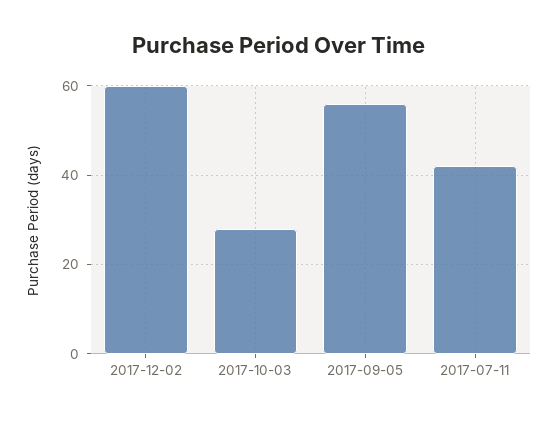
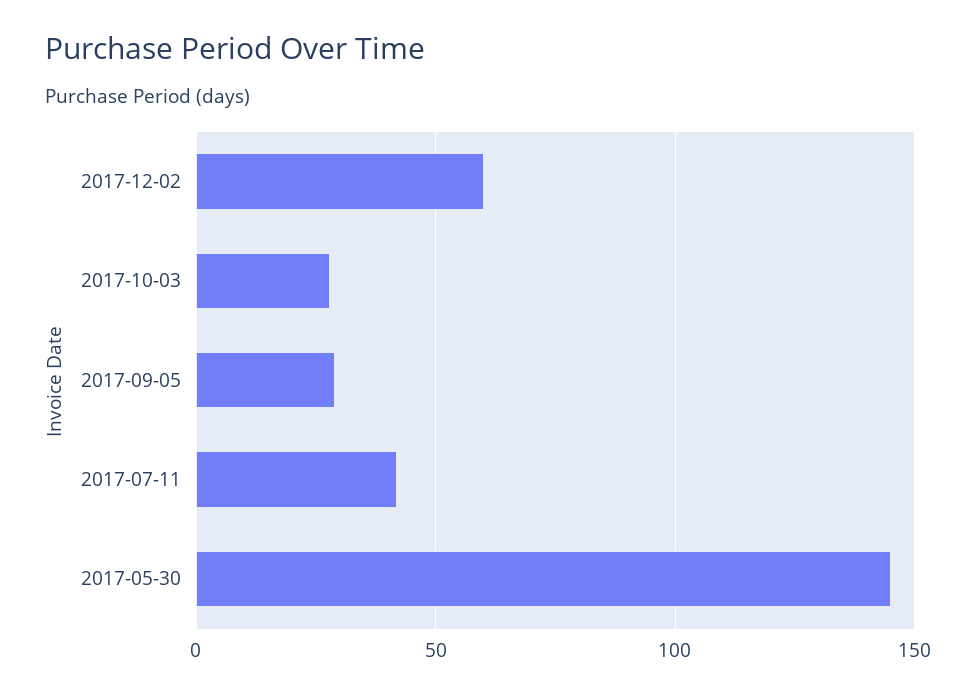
2017-09-05: 55 -> 30
2017-05-30: none -> 145

